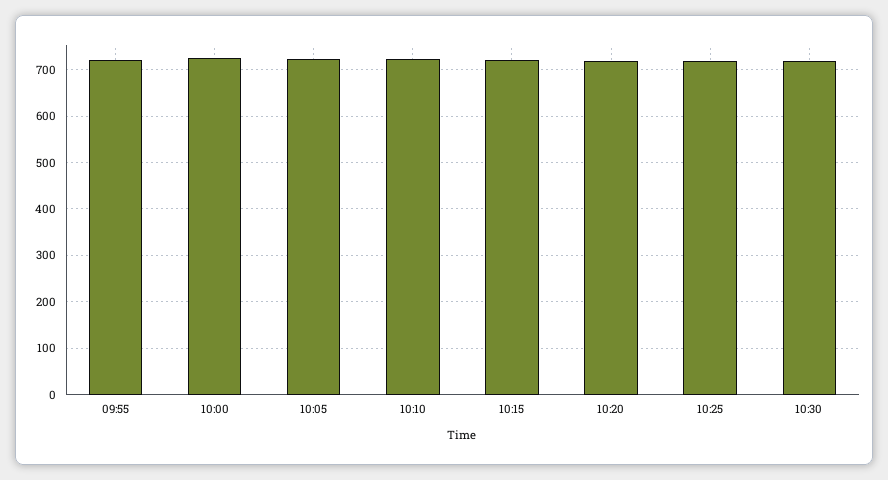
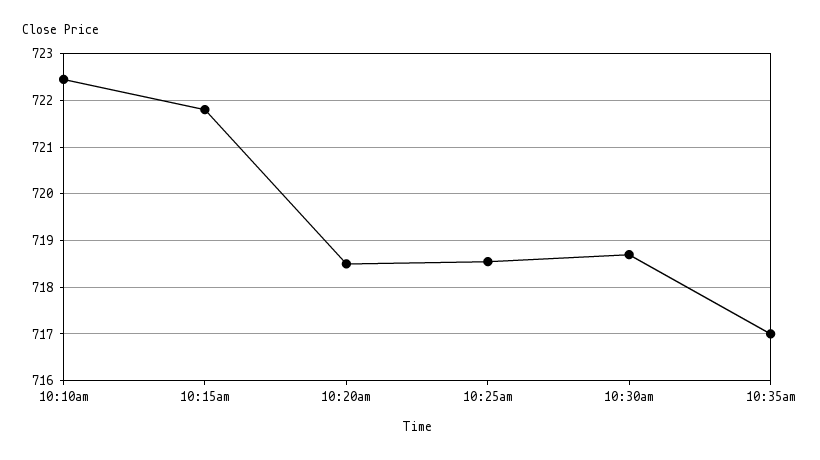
09:55: 720 -> none
10:00: 720 -> none
10:05: 720 -> none
10:35am: none -> 717

